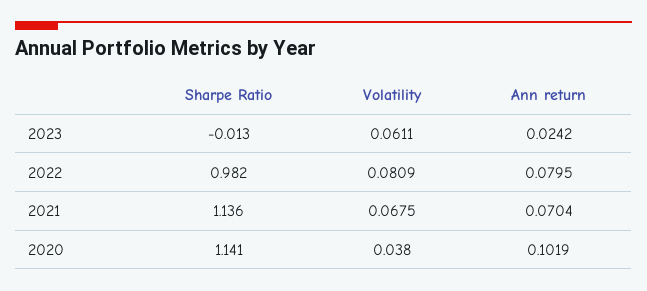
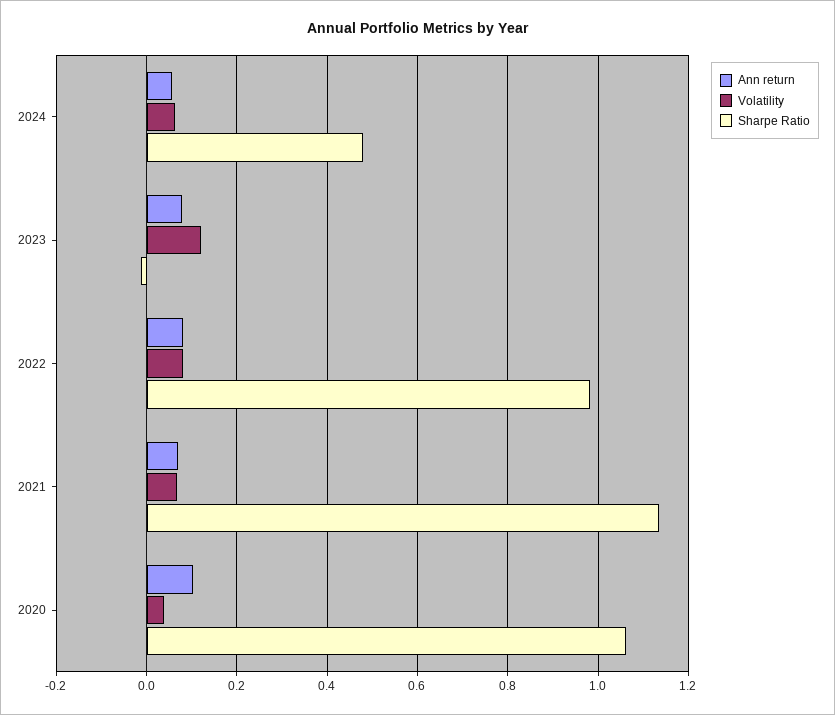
Volatility, 2023: 0.0611 -> 0.12
Ann return, 2023: 0.0242 -> 0.08
Sharpe Ratio, 2020: 1.141 -> 1.06
Ann return, 2024: none -> 0.06
Volatility, 2024: none -> 0.06
Sharpe Ratio, 2024: none -> 0.48

